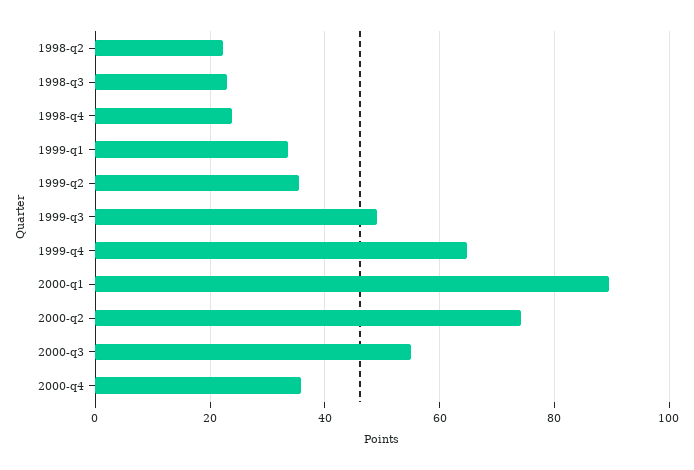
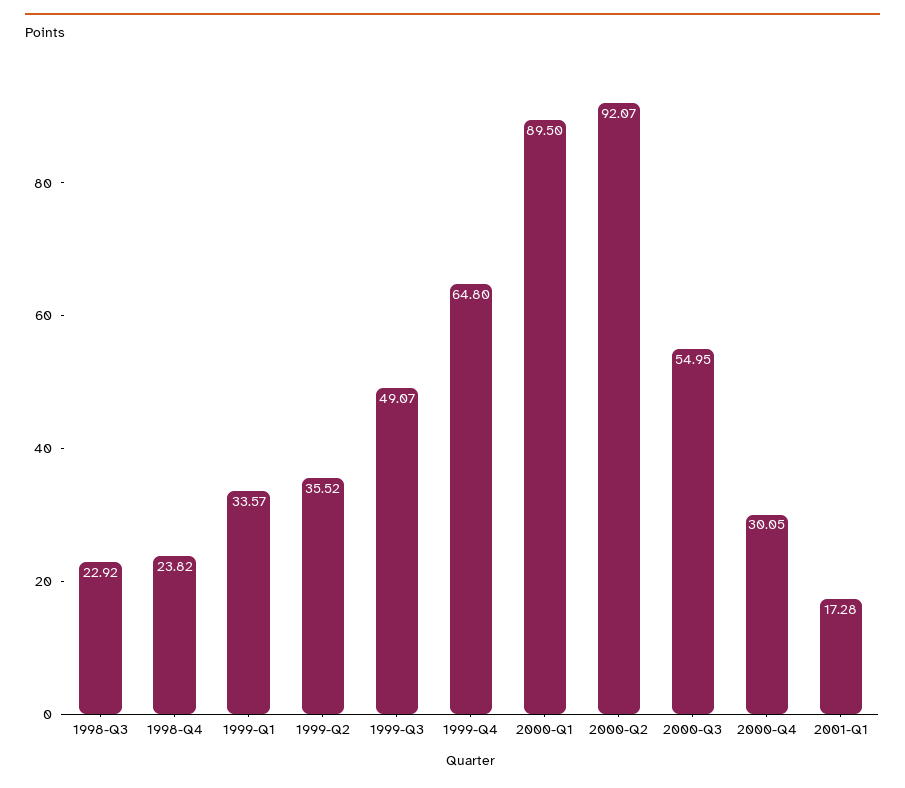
1998-q2: 22 -> none
2000-q2: 74 -> 92.07
2000-q4: 36 -> 30.05
2001-Q1: none -> 17.28

